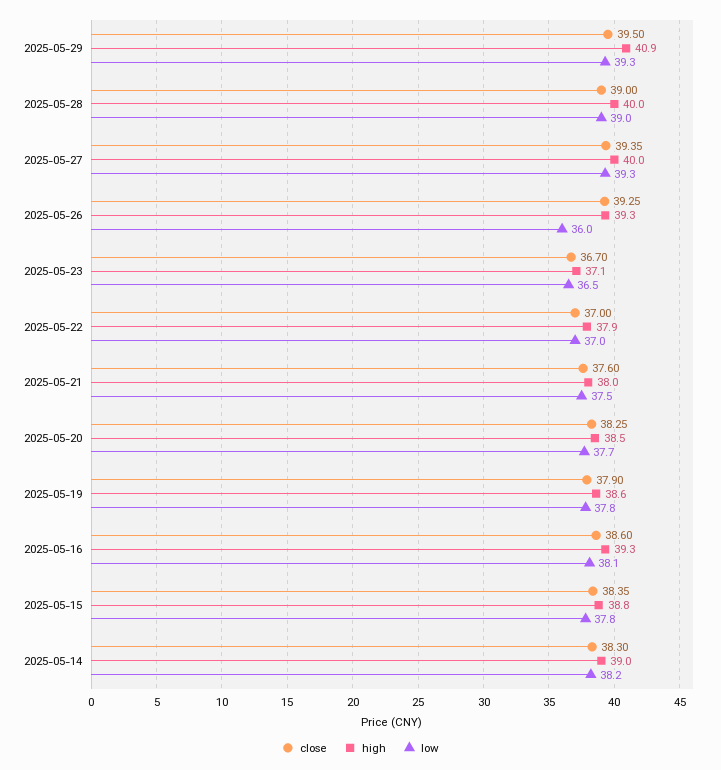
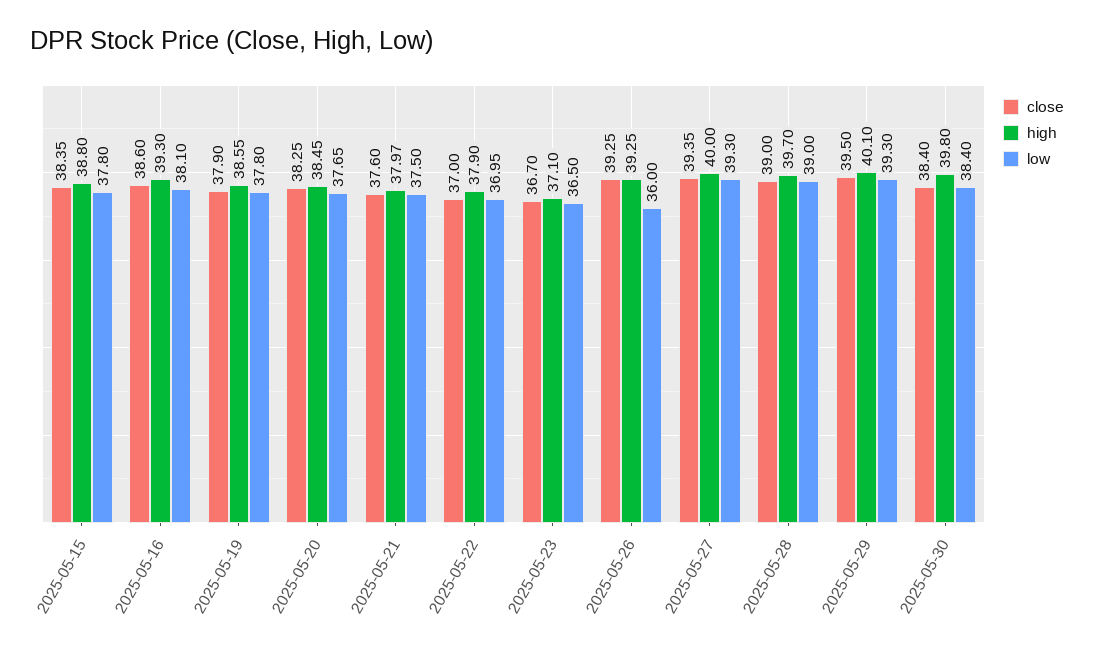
high, 2025-05-29: 40.9 -> 40.1
high, 2025-05-28: 40 -> 39.7
close, 2025-05-14: 38.3 -> none
high, 2025-05-14: 39 -> none
low, 2025-05-14: 38.2 -> none
close, 2025-05-30: none -> 38.4
high, 2025-05-30: none -> 39.8
low, 2025-05-30: none -> 38.4

